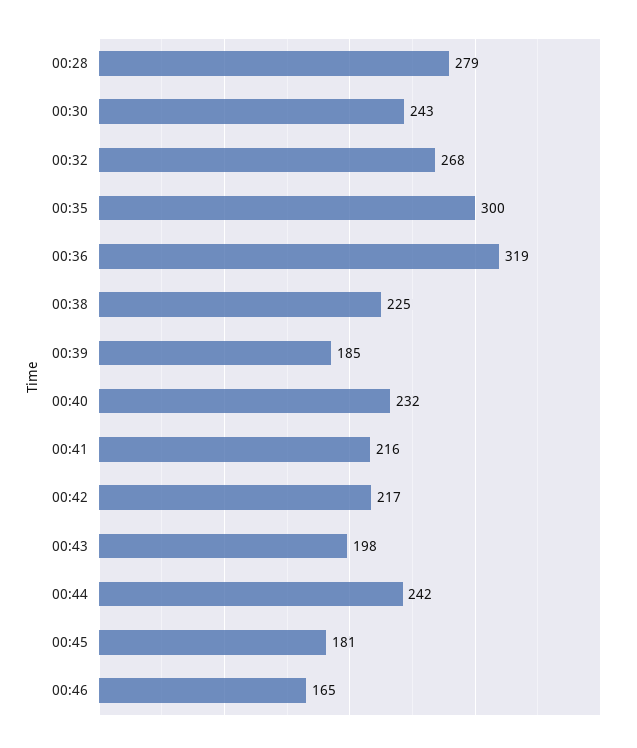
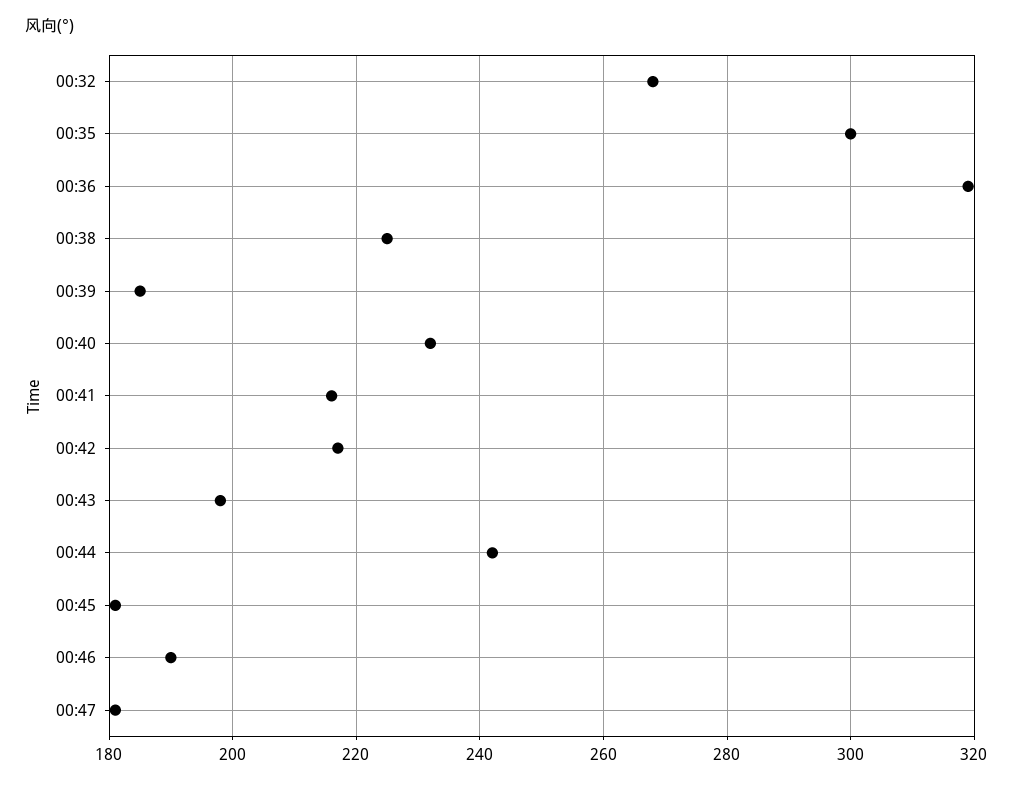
00:28: 279 -> none
00:30: 243 -> none
00:46: 165 -> 190
00:47: none -> 180

